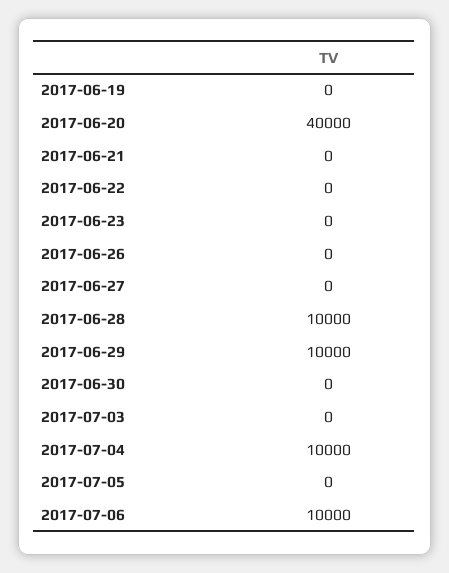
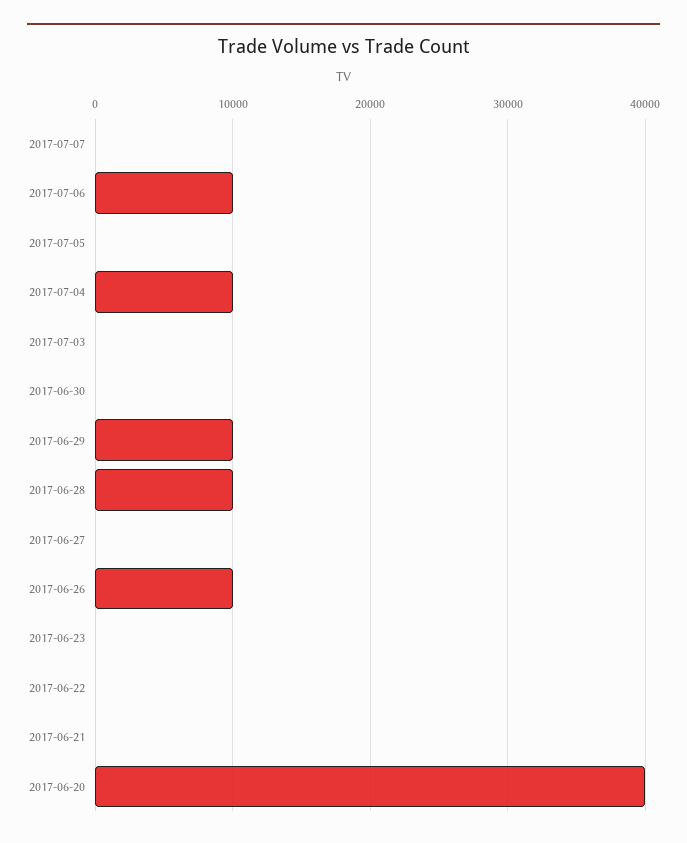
2017-06-19: 0 -> none
2017-06-26: 0 -> 10000
2017-07-07: none -> 0

